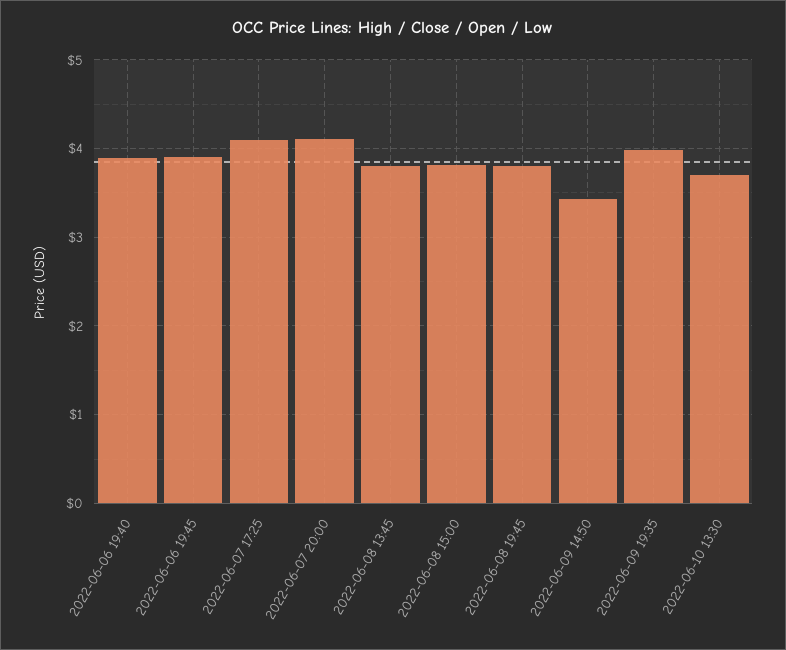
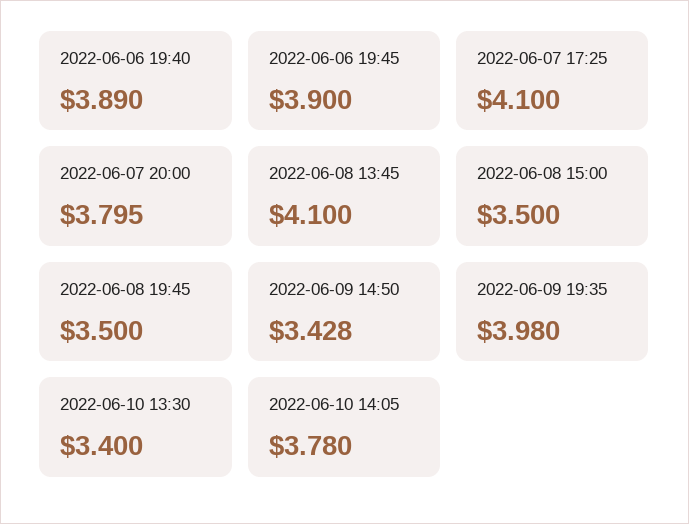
2022-06-07 20:00: 4.1 -> 3.795
2022-06-08 13:45: 3.8 -> 4.1
2022-06-08 15:00: 3.8 -> 3.5
2022-06-08 19:45: 3.8 -> 3.5
2022-06-10 13:30: 3.7 -> 3.4
2022-06-10 14:05: none -> 3.78

